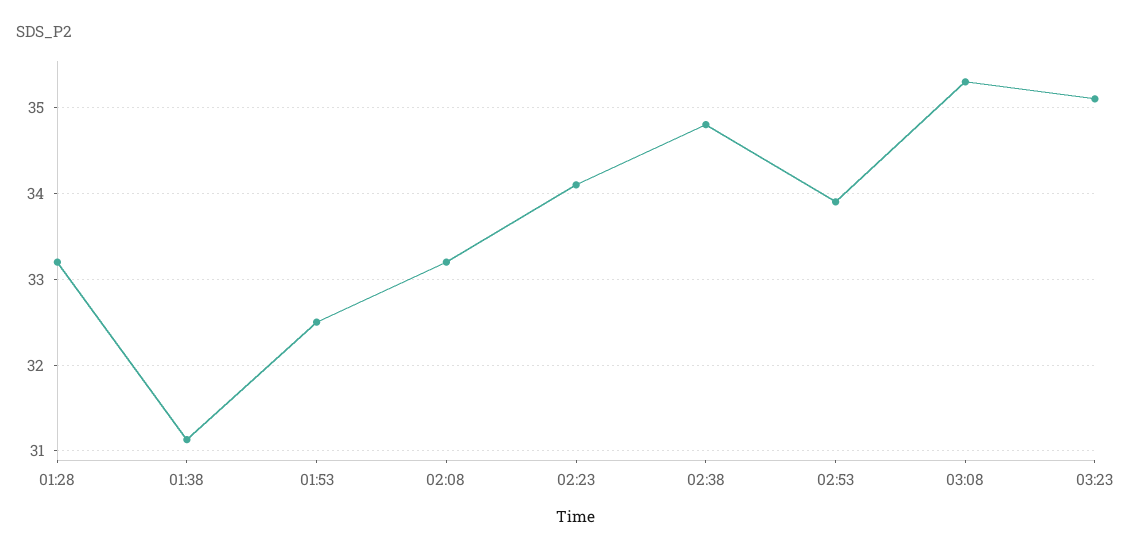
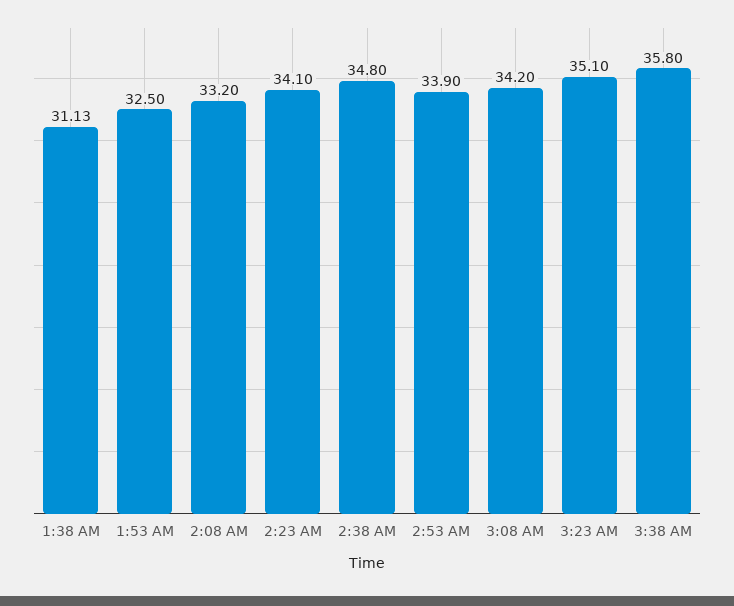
01:28: 33.2 -> none
03:08: 35.3 -> 34.2
3:38 AM: none -> 35.8

